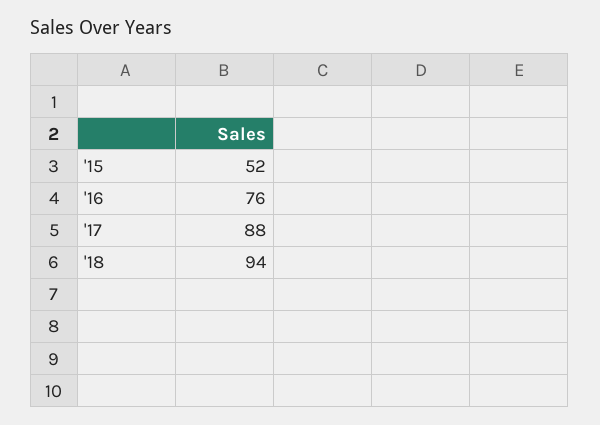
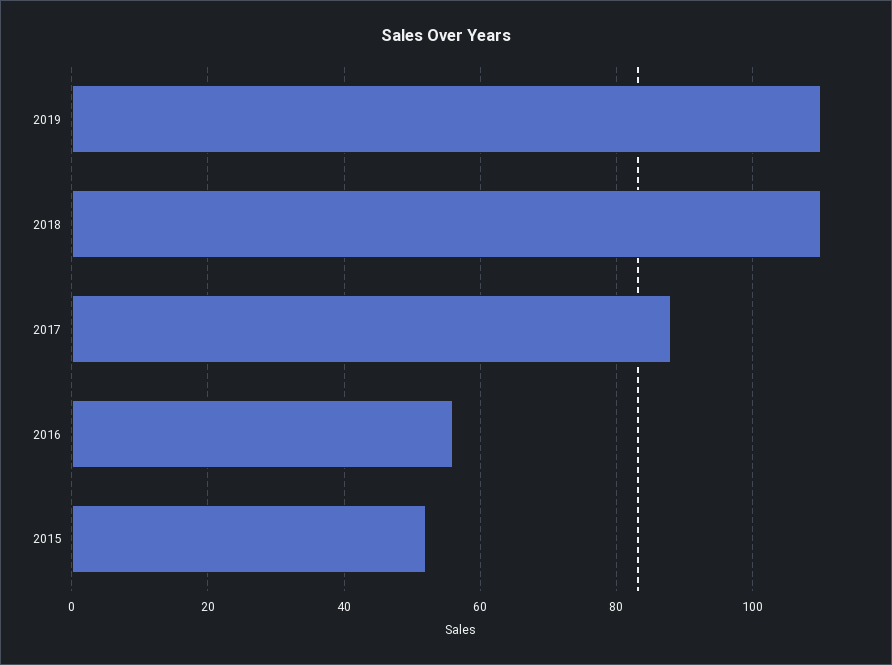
'16: 76 -> 55
'18: 94 -> 110
2019: none -> 110

